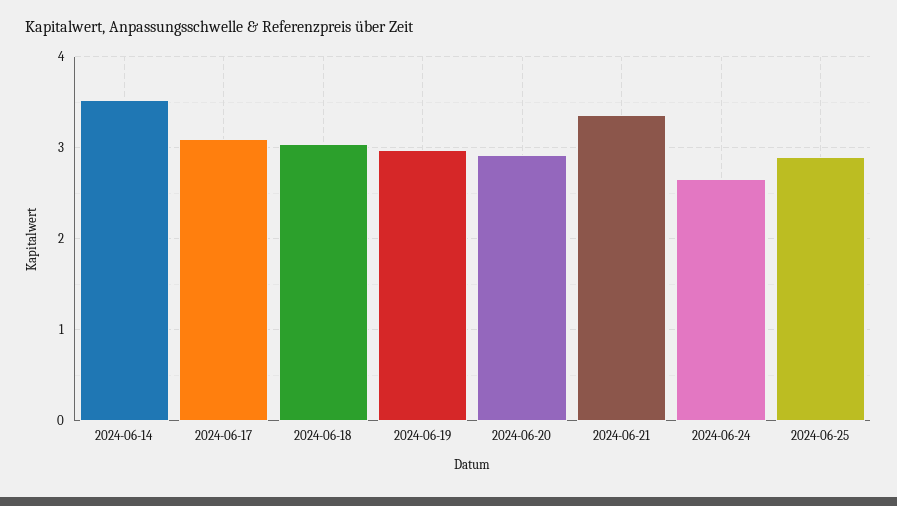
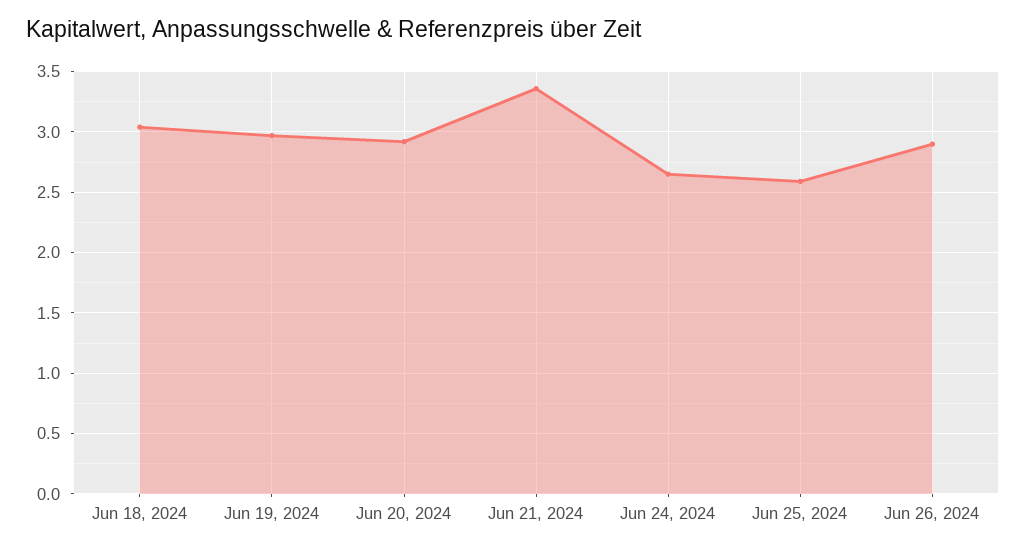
2024-06-14: 3.5 -> none
2024-06-17: 3.1 -> none
2024-06-25: 2.9 -> 2.6
Jun 26, 2024: none -> 2.9

